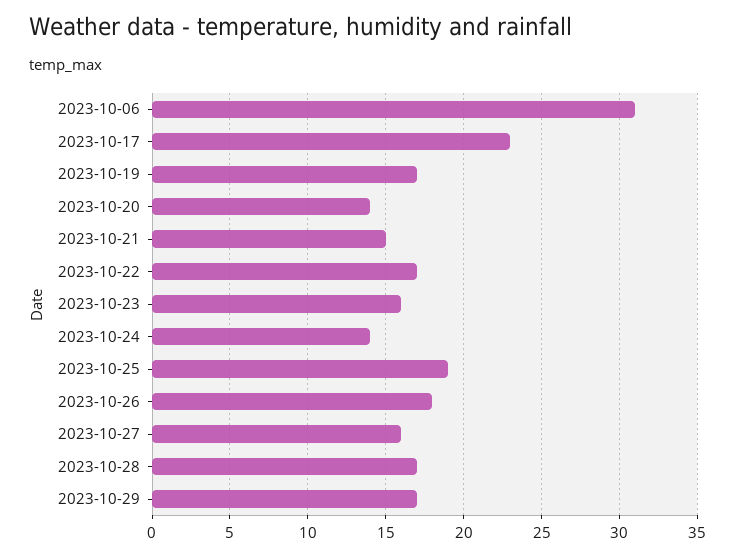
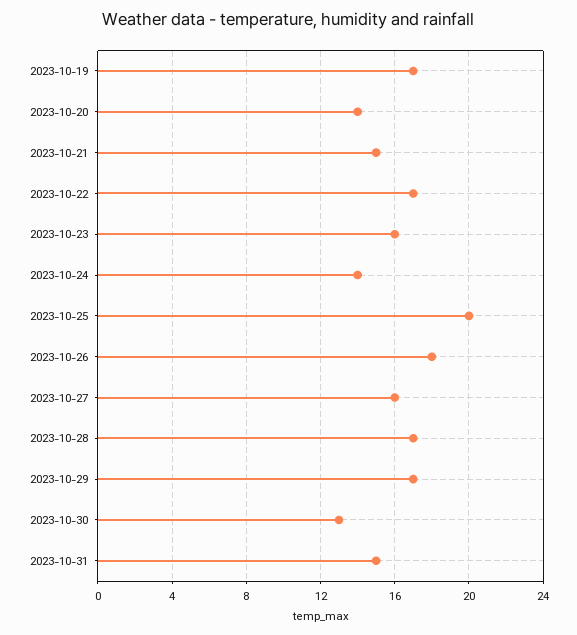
2023-10-06: 31 -> none
2023-10-17: 23 -> none
2023-10-25: 19 -> 20
2023-10-30: none -> 13
2023-10-31: none -> 15

